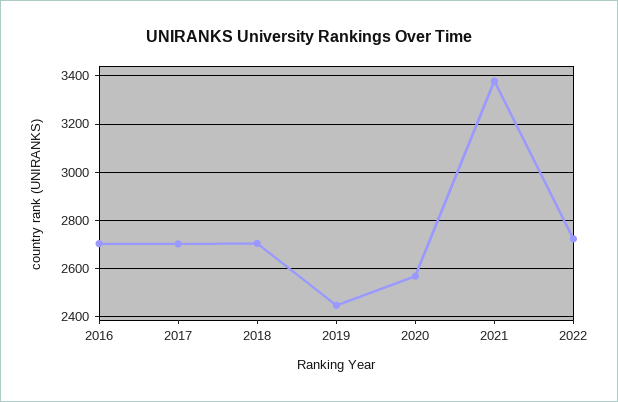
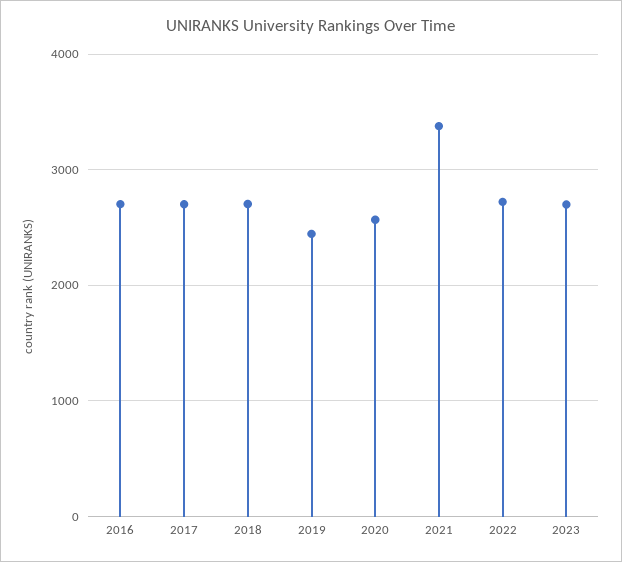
2023: none -> 2700

